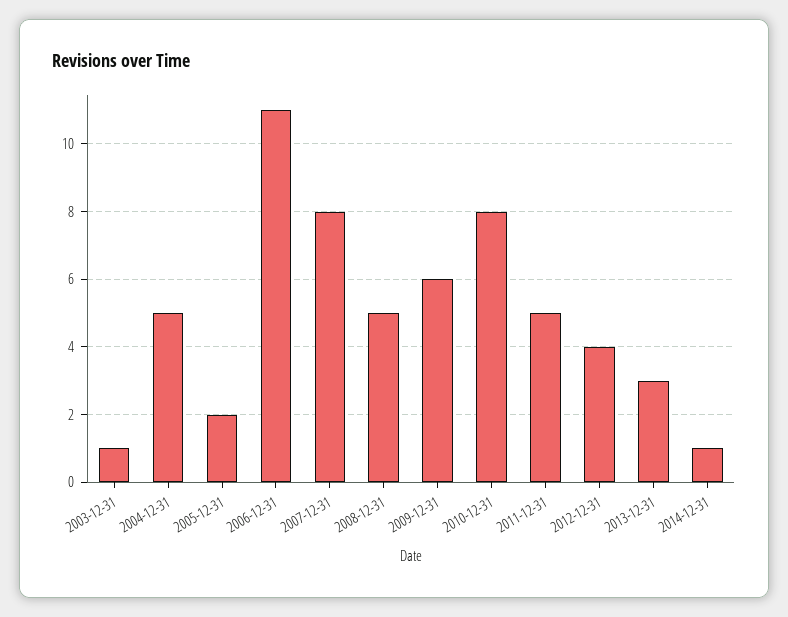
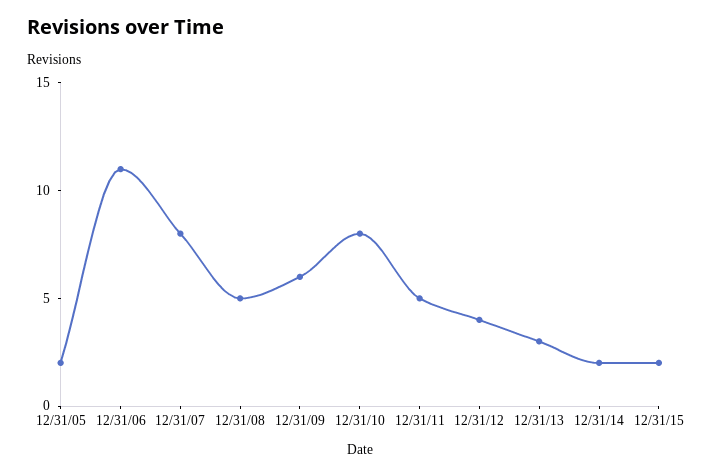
2003-12-31: 1 -> none
2004-12-31: 5 -> none
2014-12-31: 1 -> 2
12/31/15: none -> 2

